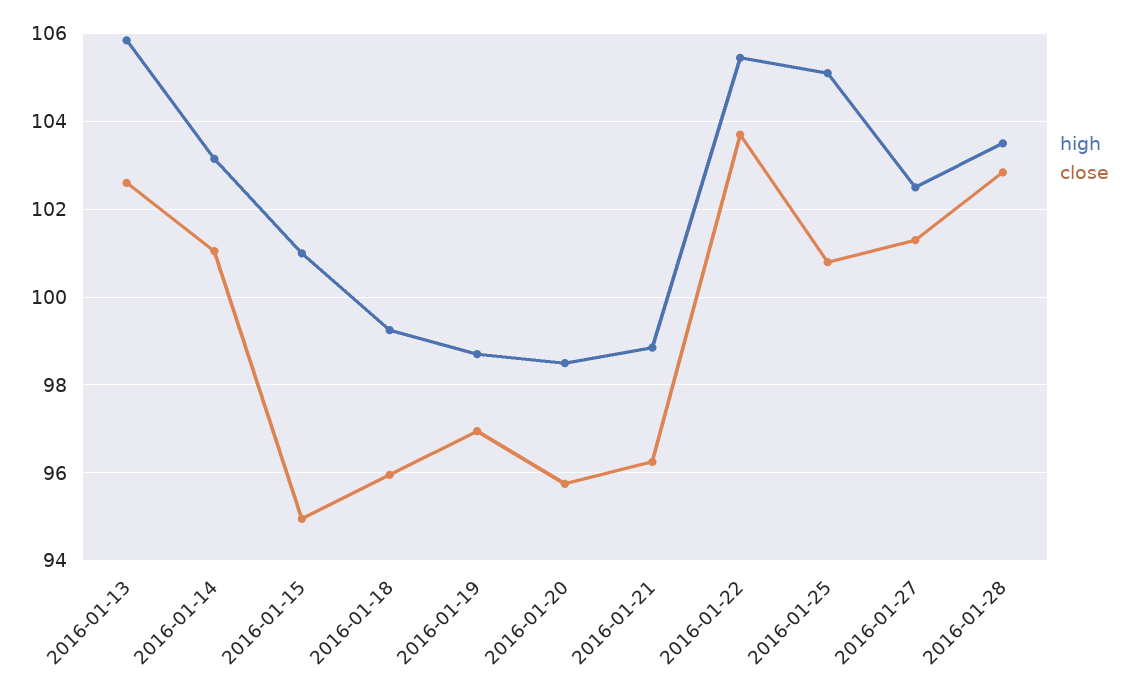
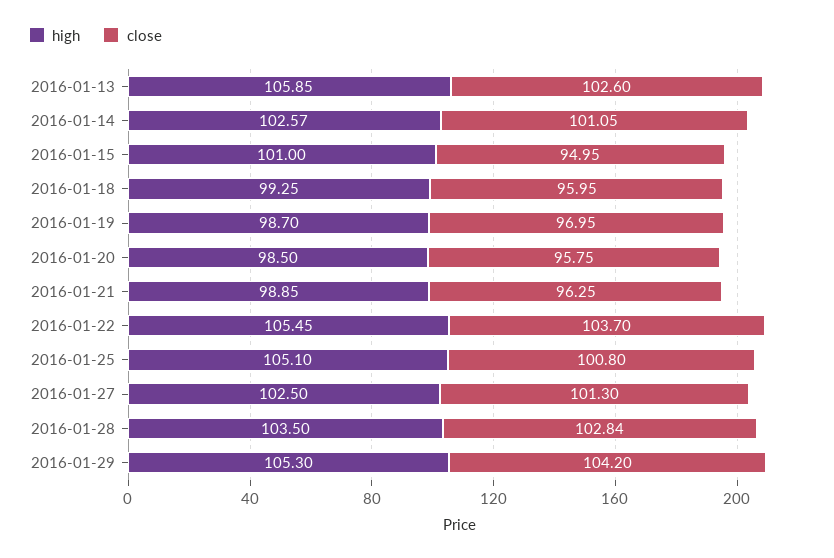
high, 2016-01-14: 103.2 -> 102.57
high, 2016-01-29: none -> 105.3
close, 2016-01-29: none -> 104.2

